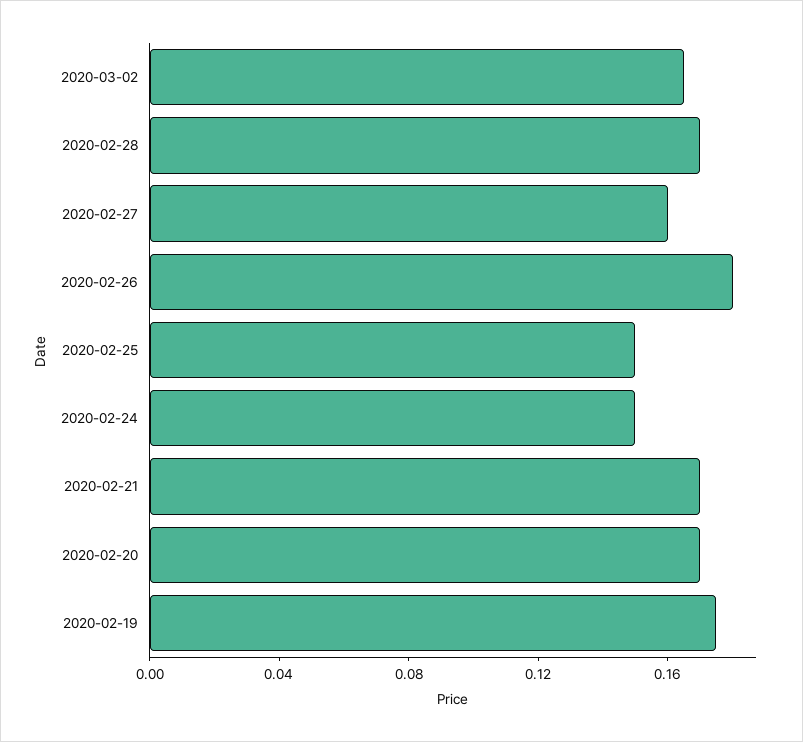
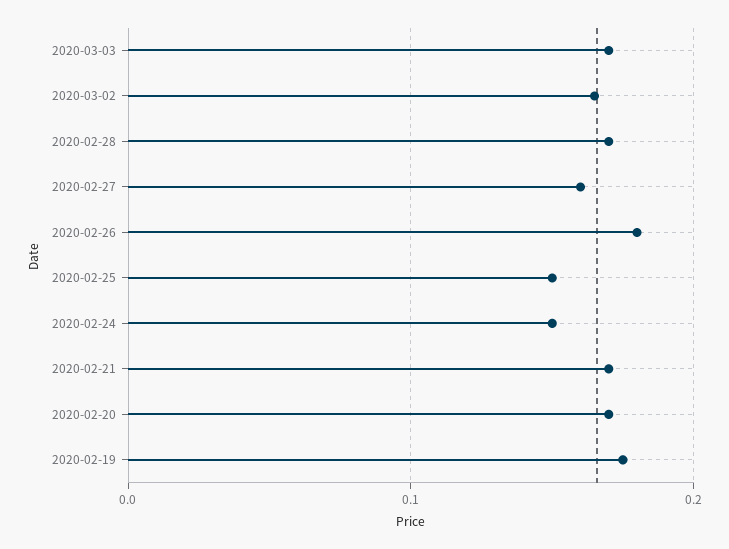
2020-03-03: none -> 0.17

